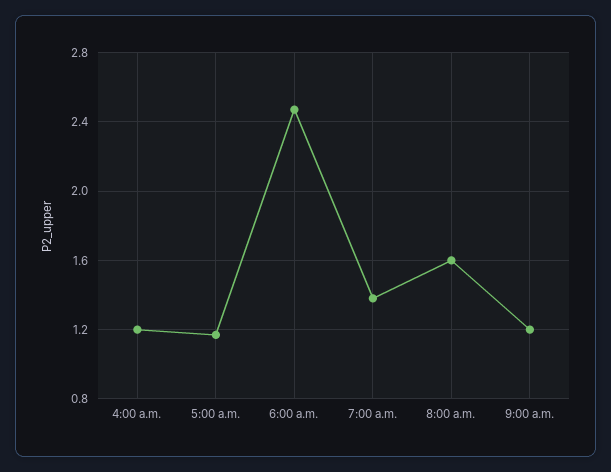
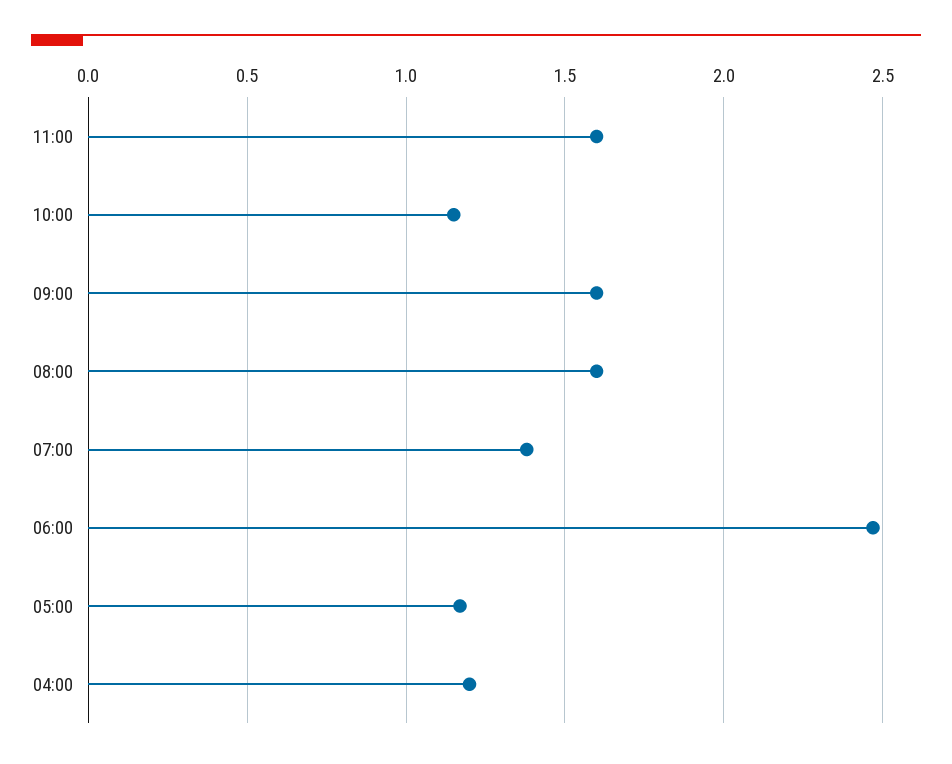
9:00 a.m.: 1.2 -> 1.6
11:00: none -> 1.6
10:00: none -> 1.15

